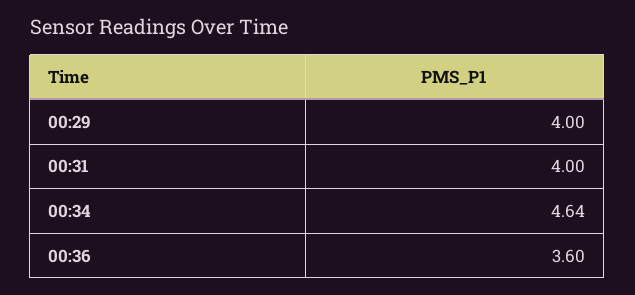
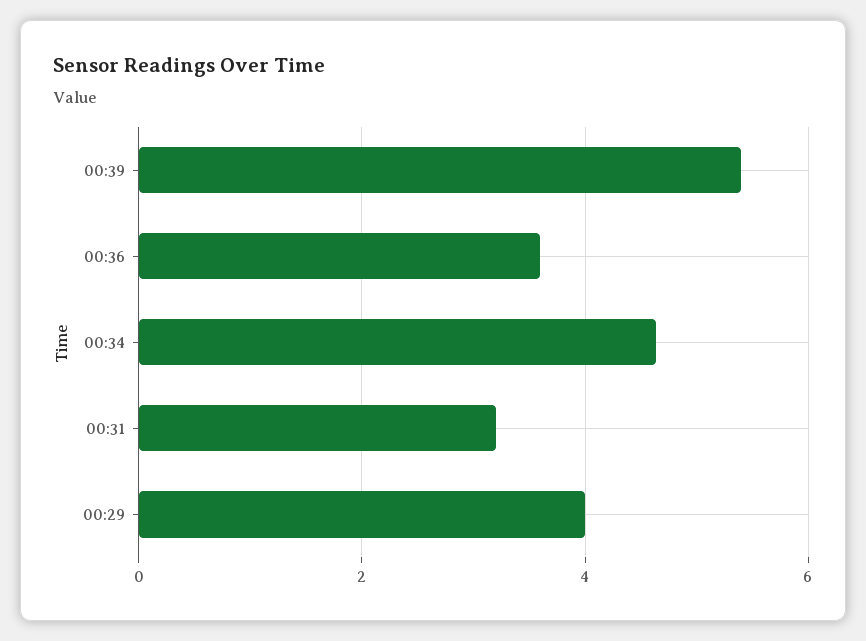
00:31: 4 -> 3.2
00:39: none -> 5.4

